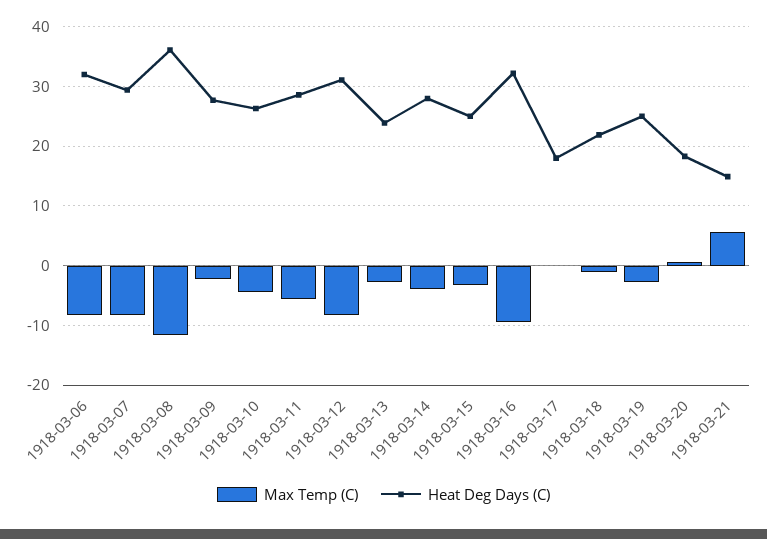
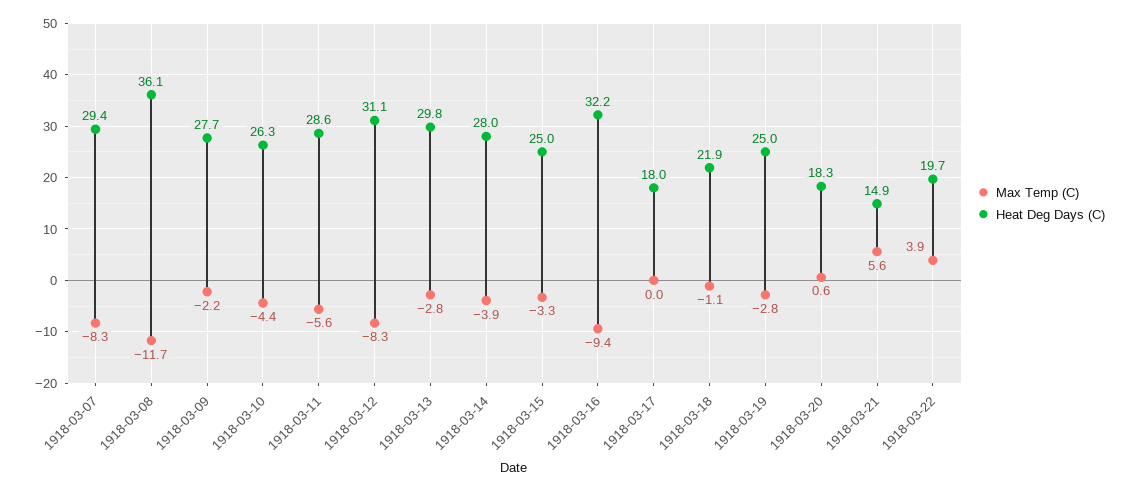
Max Temp (C), 1918-03-06: -8 -> none
Heat Deg Days (C), 1918-03-06: 32 -> none
Heat Deg Days (C), 1918-03-13: 24 -> 29.8
Max Temp (C), 1918-03-22: none -> 3.9
Heat Deg Days (C), 1918-03-22: none -> 19.7

